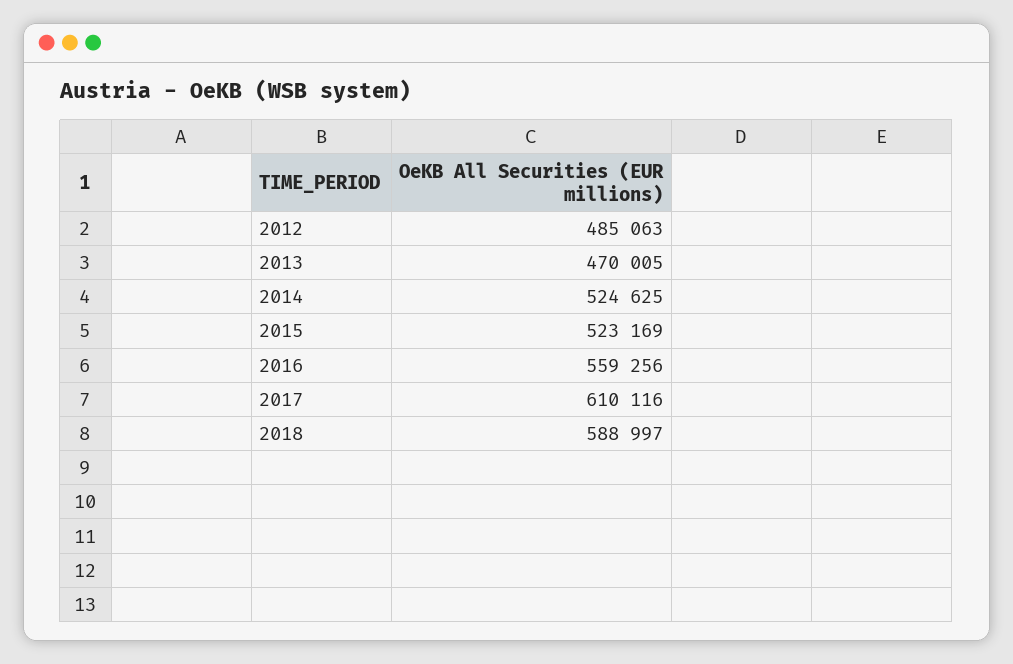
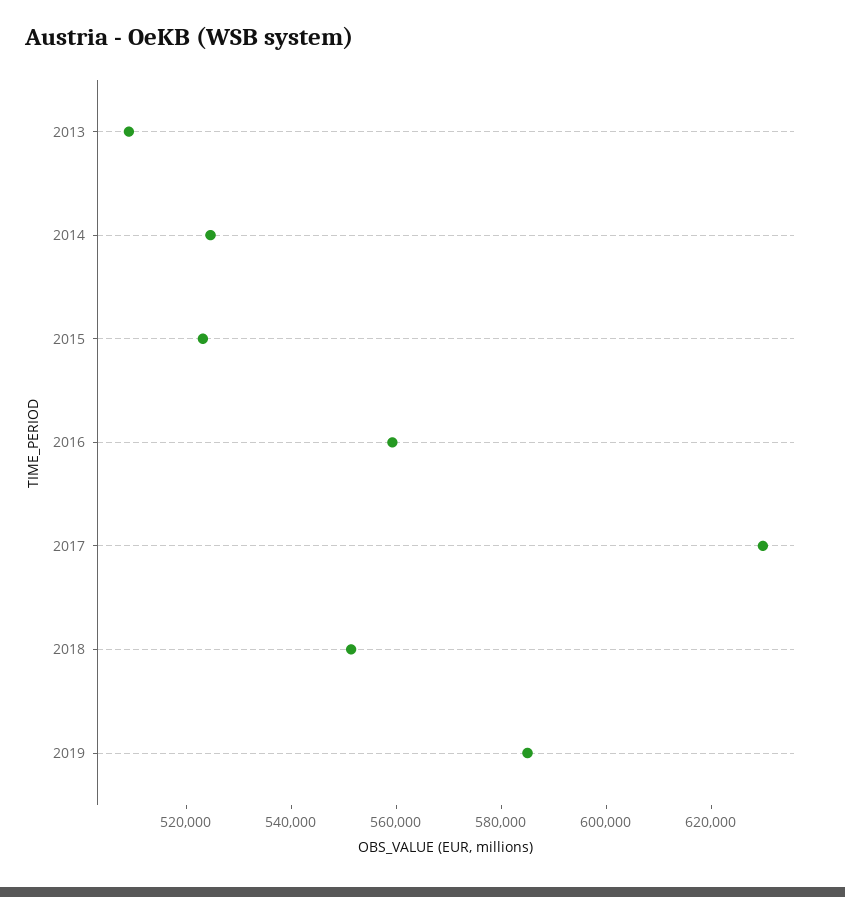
2012: 485063 -> none
2013: 470005 -> 510000
2017: 610116 -> 630000
2018: 588997 -> 550000
2019: none -> 585000

